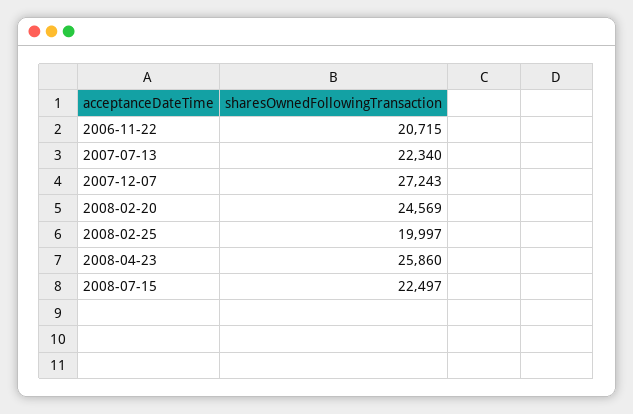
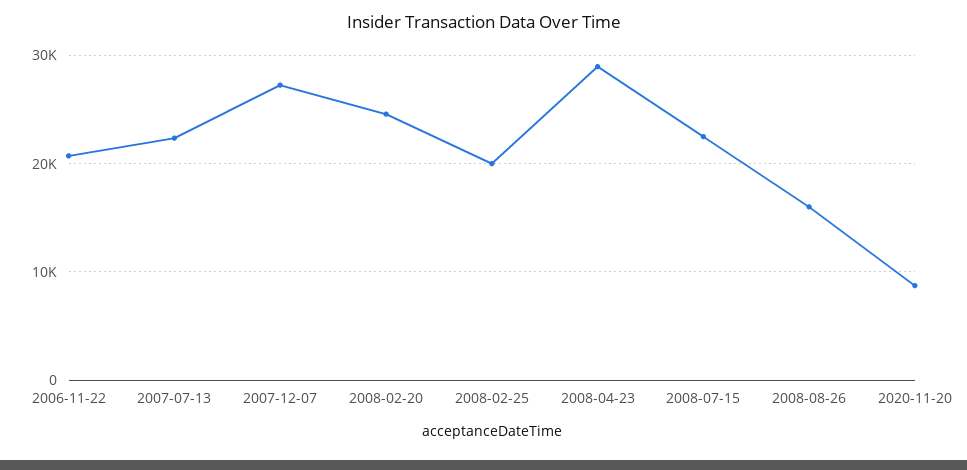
2008-04-23: 25860 -> 29000
2008-08-26: none -> 16000
2020-11-20: none -> 9000

